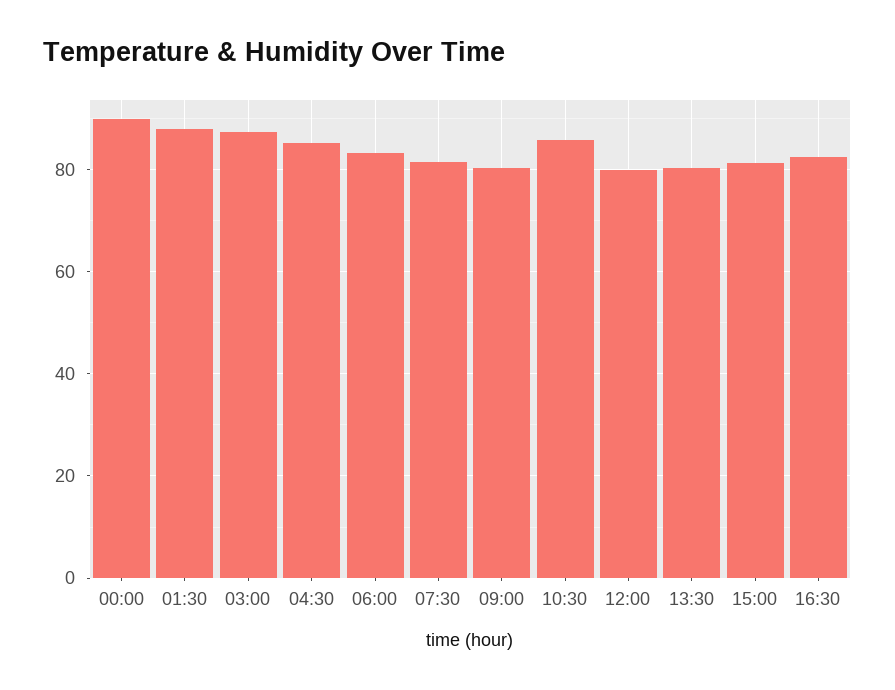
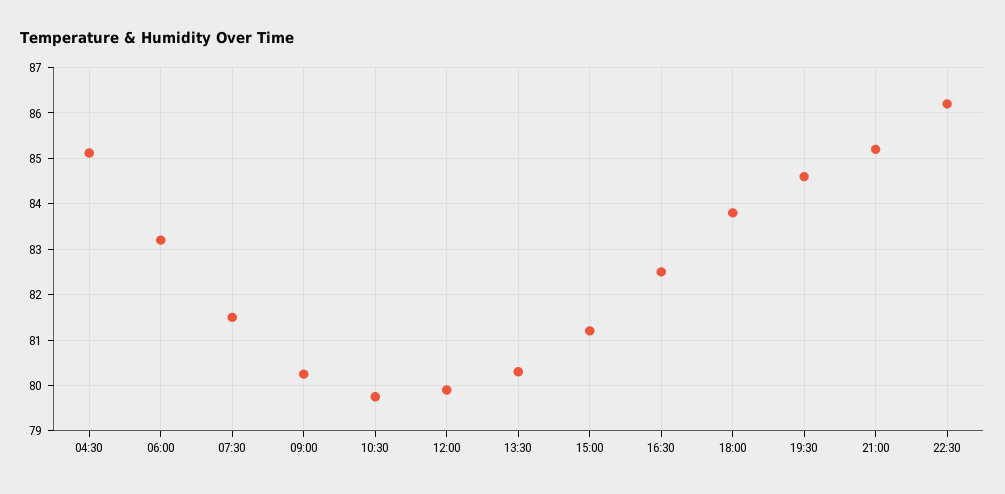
00:00: 90 -> none
01:30: 88 -> none
03:00: 88 -> none
10:30: 86 -> 79.8
18:00: none -> 83.8
19:30: none -> 84.6
21:00: none -> 85.2
22:30: none -> 86.2

